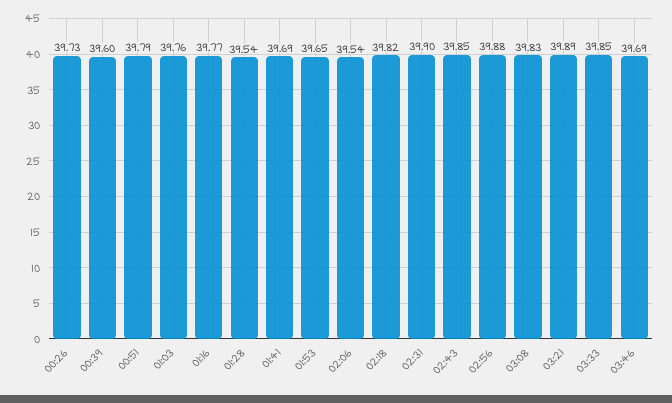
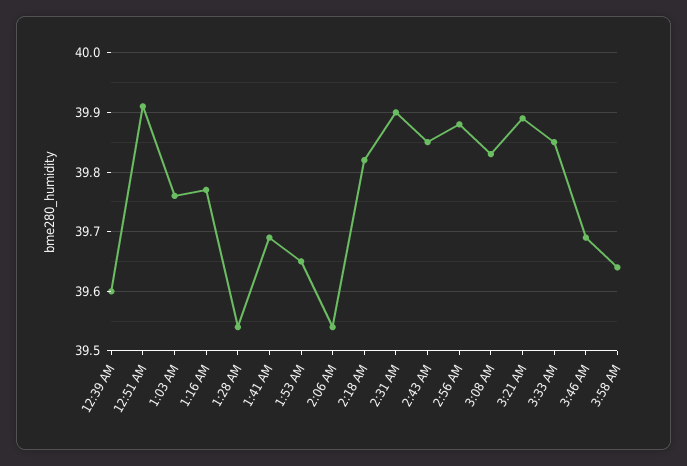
00:26: 39.73 -> none
00:51: 39.79 -> 39.9
3:58 AM: none -> 39.65

